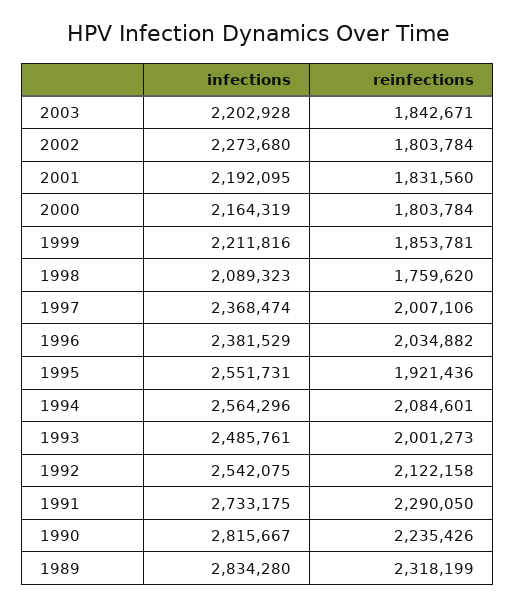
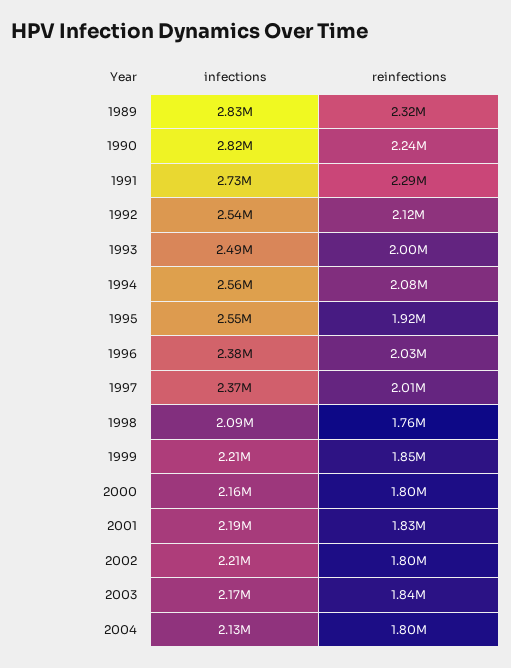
infections, 2003: 2202928 -> 2170000
infections, 2002: 2273680 -> 2210000
infections, 2004: none -> 2130000
reinfections, 2004: none -> 1800000

